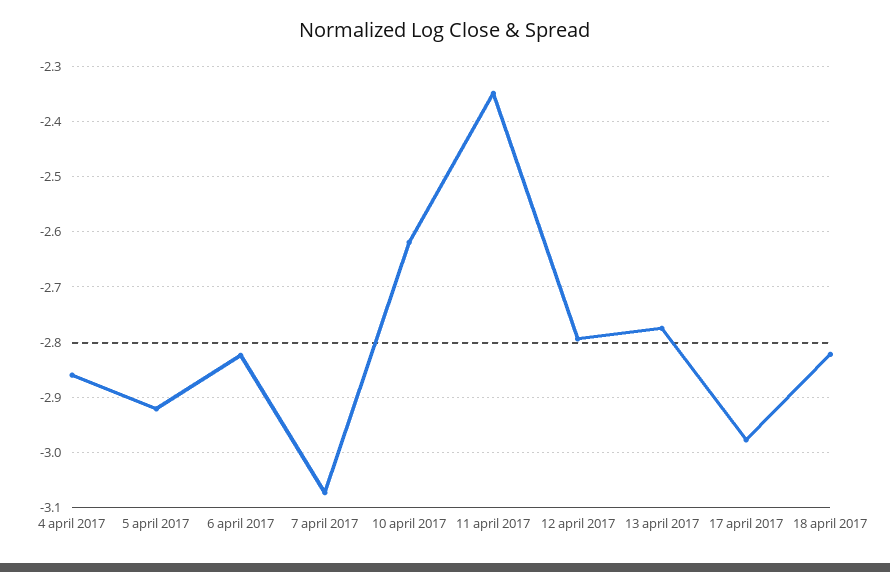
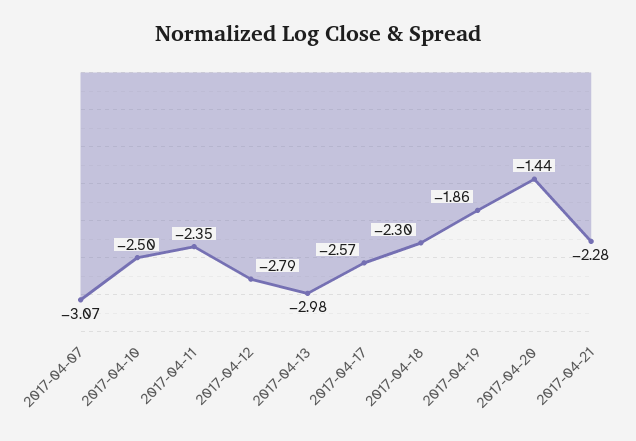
4 april 2017: -2.86 -> none
5 april 2017: -2.92 -> none
6 april 2017: -2.82 -> none
10 april 2017: -2.62 -> -2.5
13 april 2017: -2.78 -> -2.98
17 april 2017: -2.98 -> -2.57
18 april 2017: -2.82 -> -2.3
2017-04-19: none -> -1.86
2017-04-20: none -> -1.44
2017-04-21: none -> -2.28

